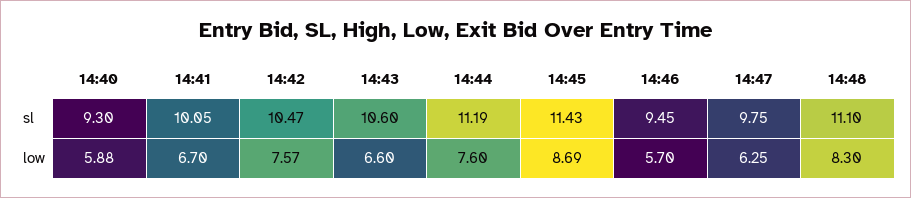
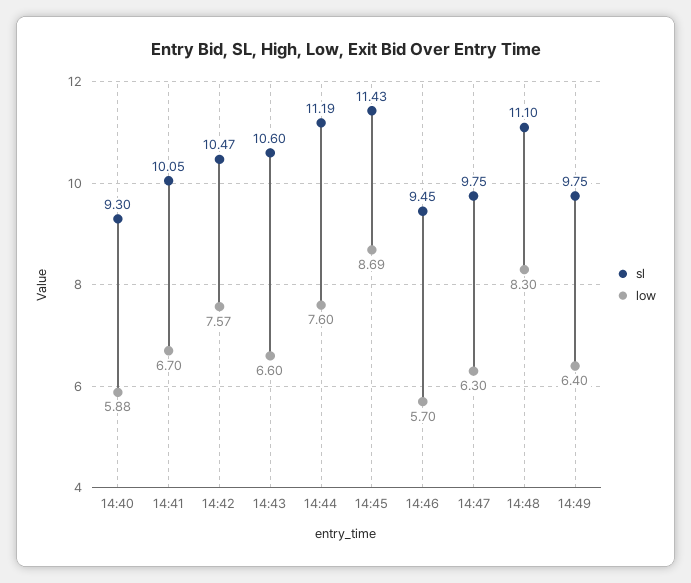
low, 14:47: 6.25 -> 6.3
sl, 14:49: none -> 9.75
low, 14:49: none -> 6.4

